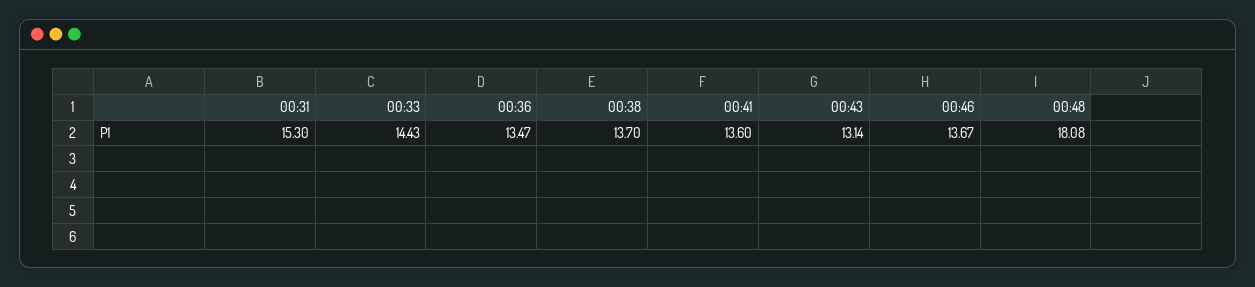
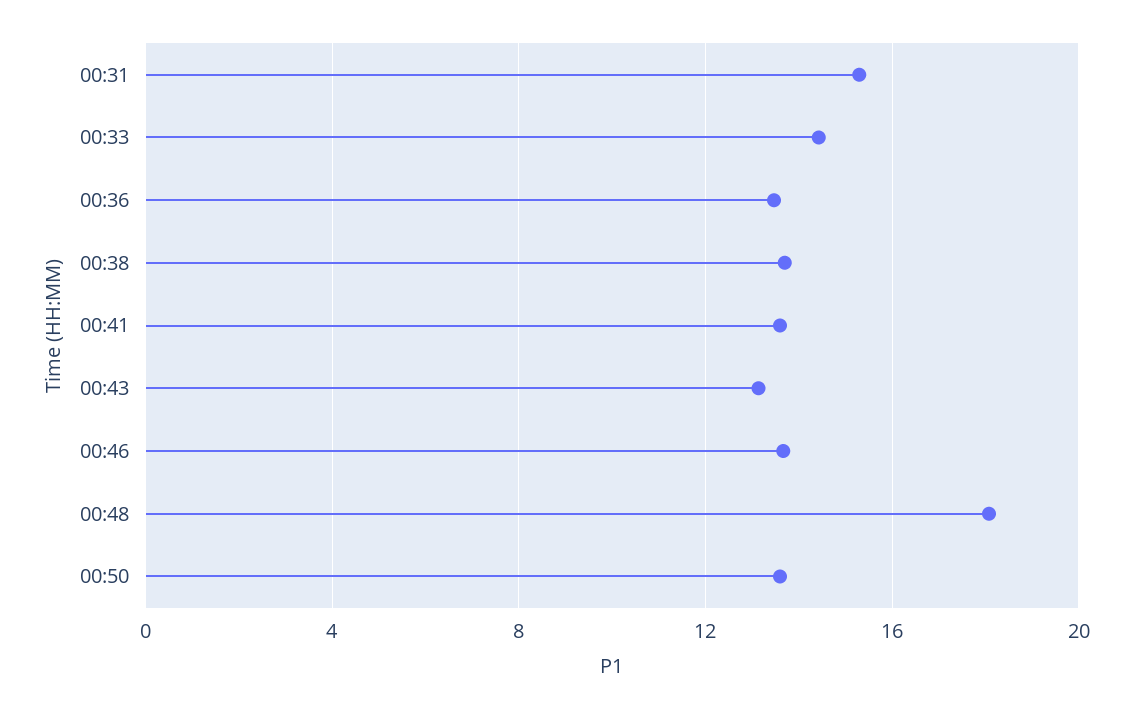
00:50: none -> 13.5

